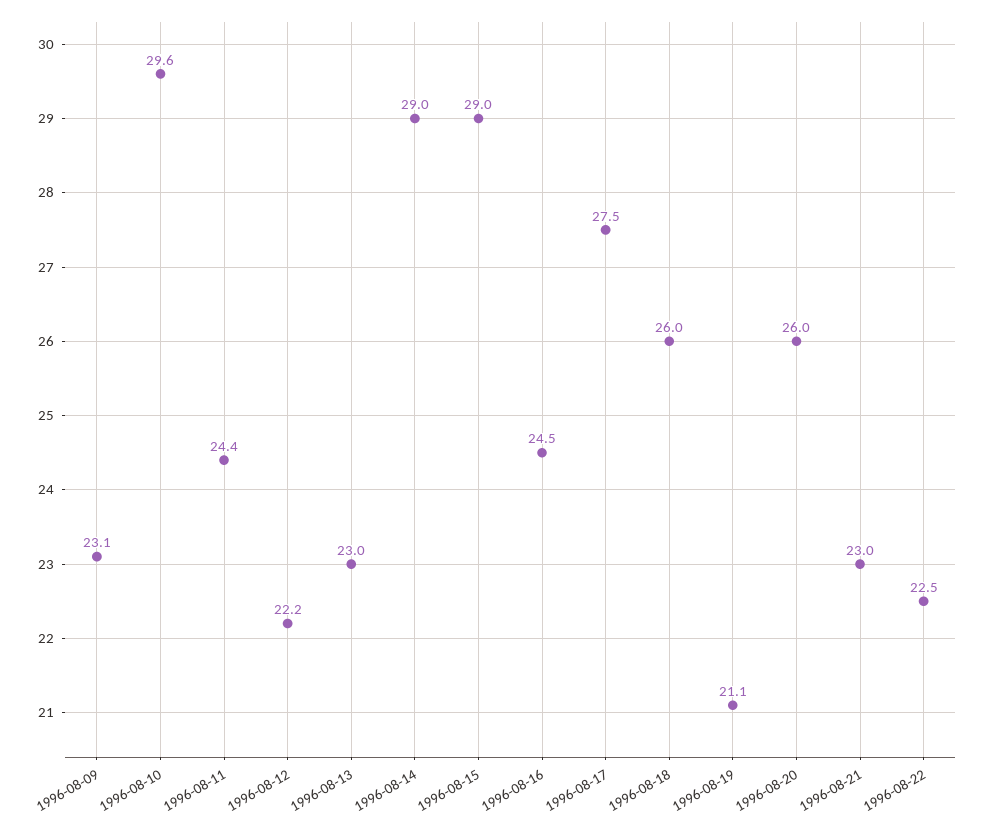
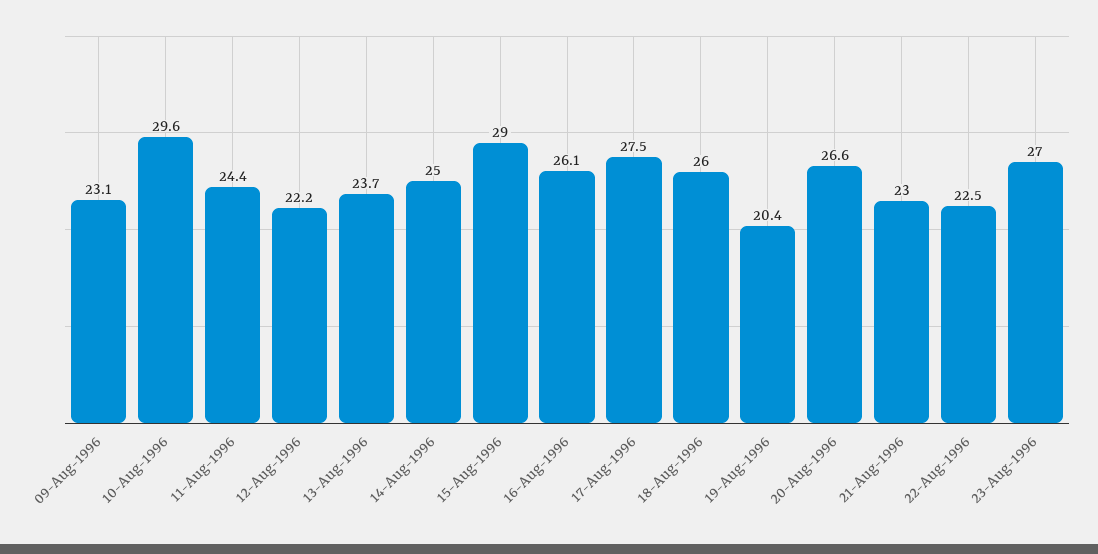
1996-08-13: 23 -> 23.7
1996-08-14: 29 -> 25
1996-08-16: 24.5 -> 26.1
1996-08-19: 21.1 -> 20.4
1996-08-20: 26 -> 26.6
23-Aug-1996: none -> 27

